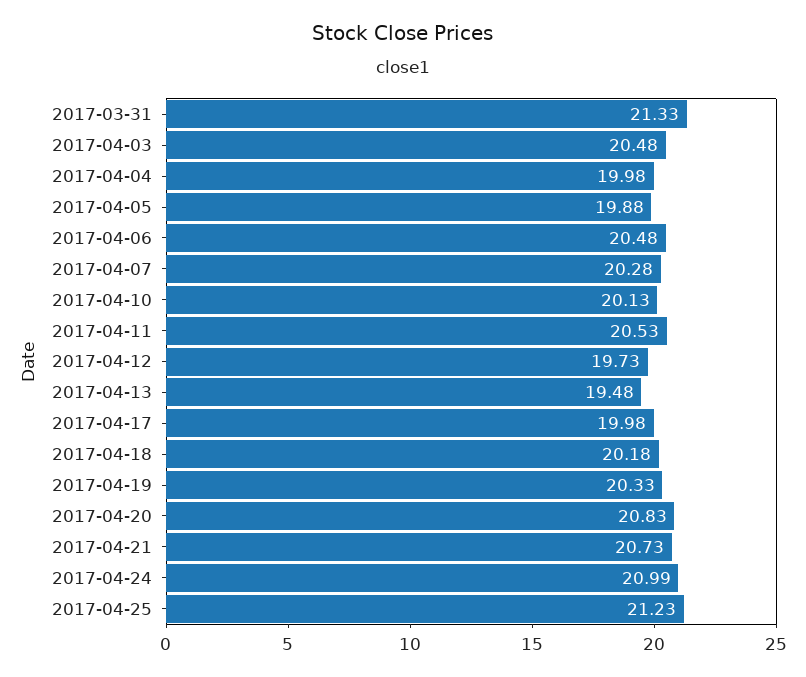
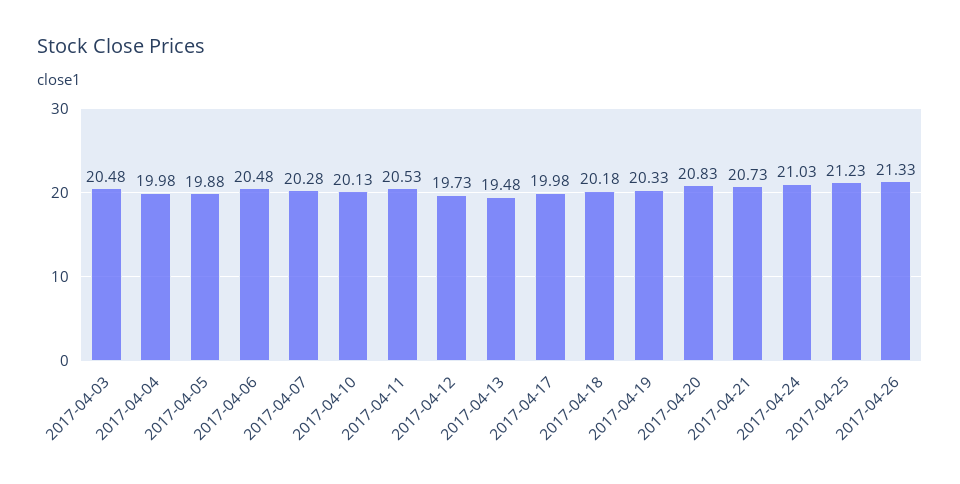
2017-03-31: 21.33 -> none
2017-04-24: 20.99 -> 21.03
2017-04-26: none -> 21.33

